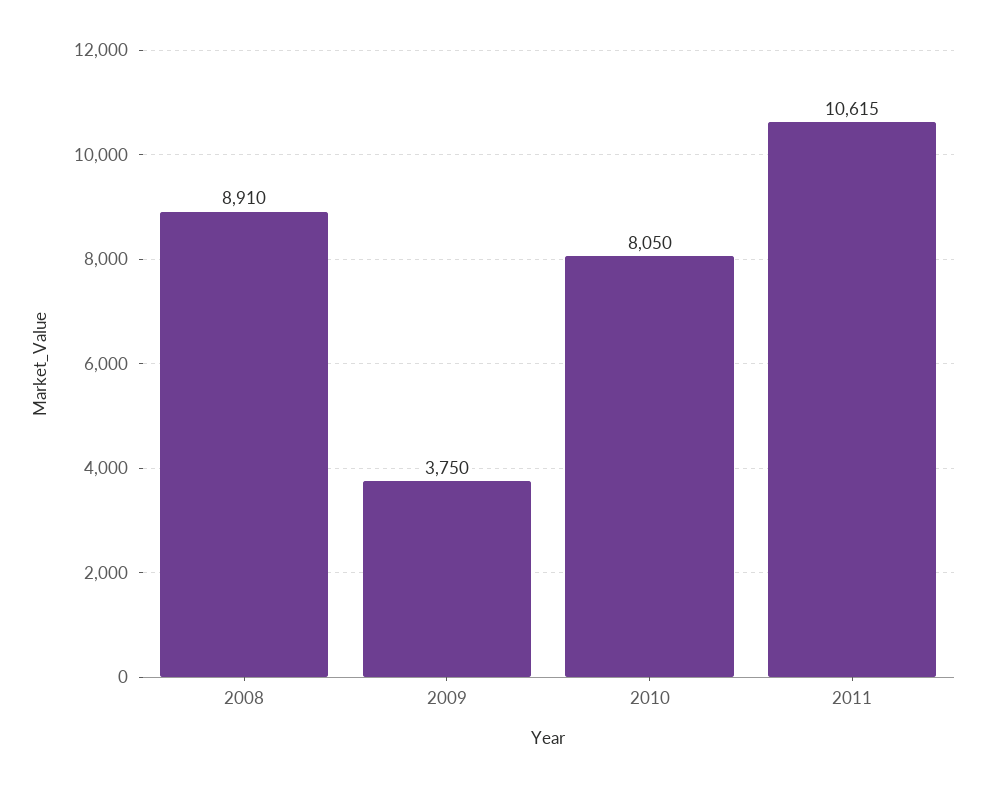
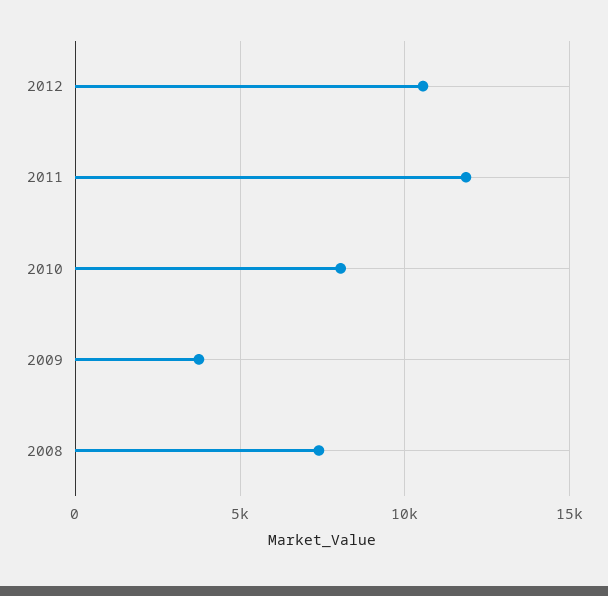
2008: 8910 -> 7500
2011: 10615 -> 12000
2012: none -> 10500

